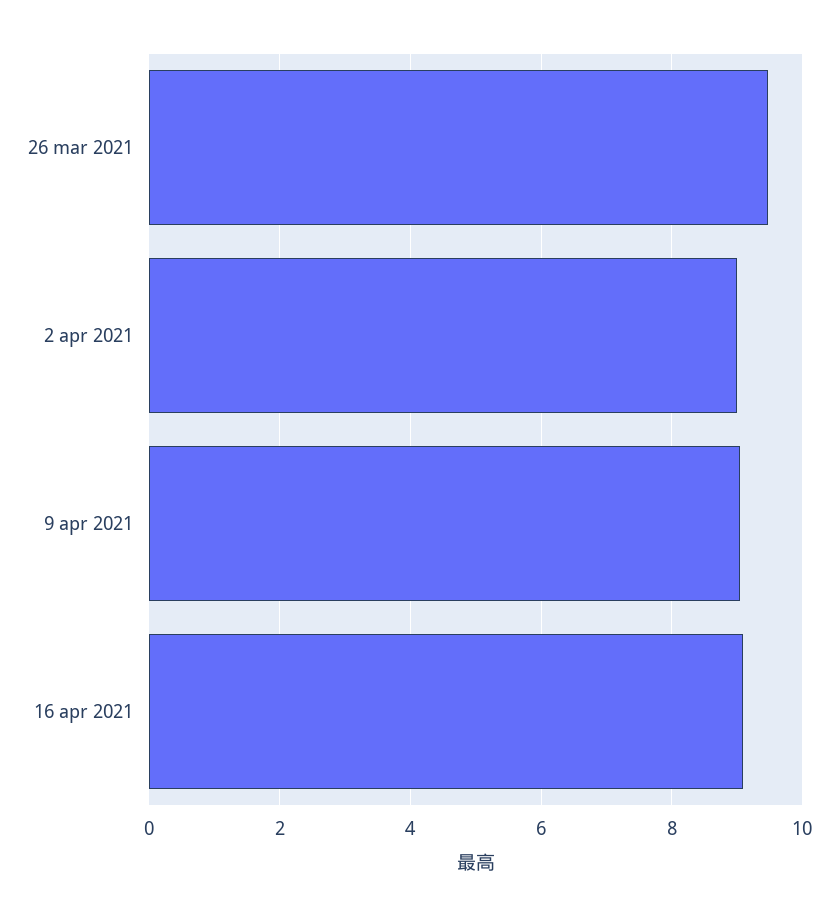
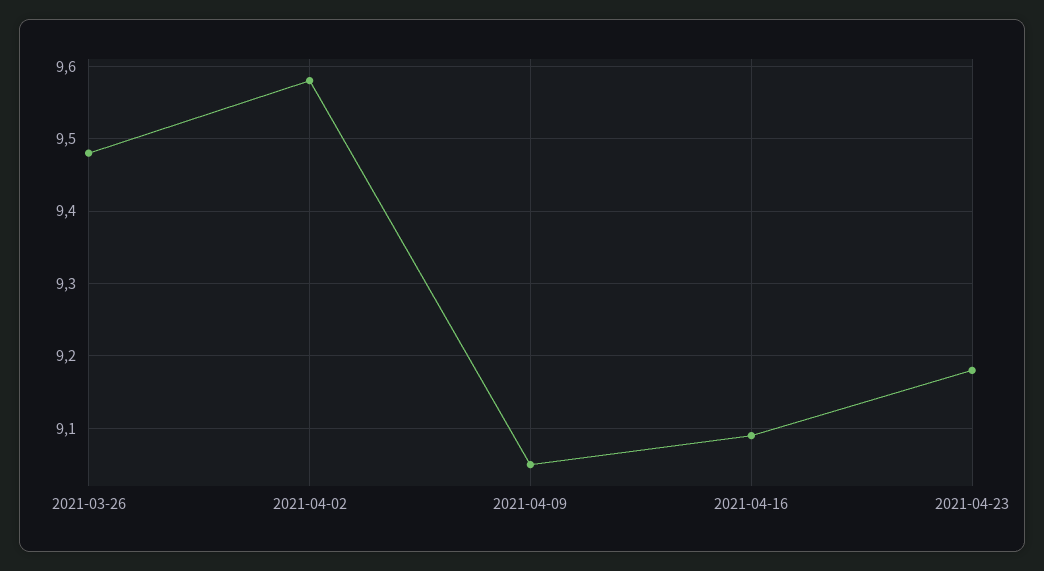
2 apr 2021: 9 -> 9.58
2021-04-23: none -> 9.18

